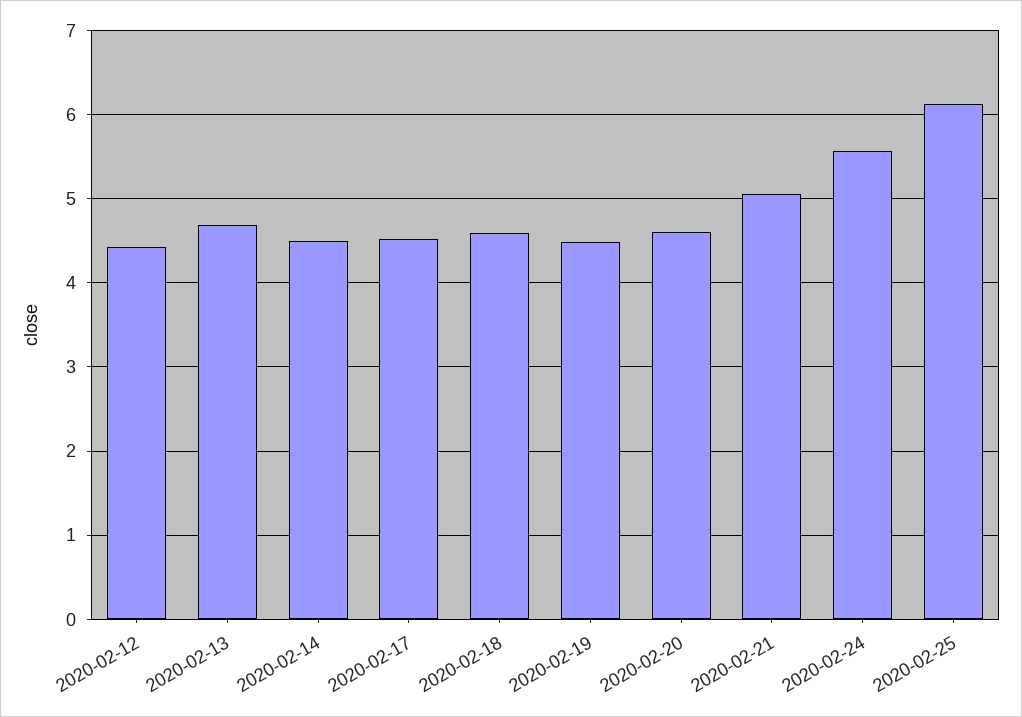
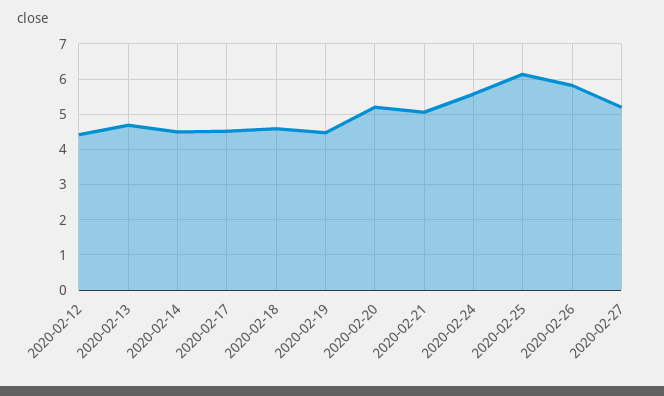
2020-02-20: 4.6 -> 5.2
2020-02-26: none -> 5.8
2020-02-27: none -> 5.2

